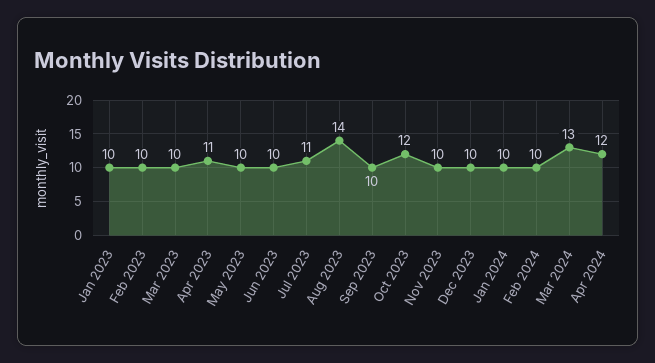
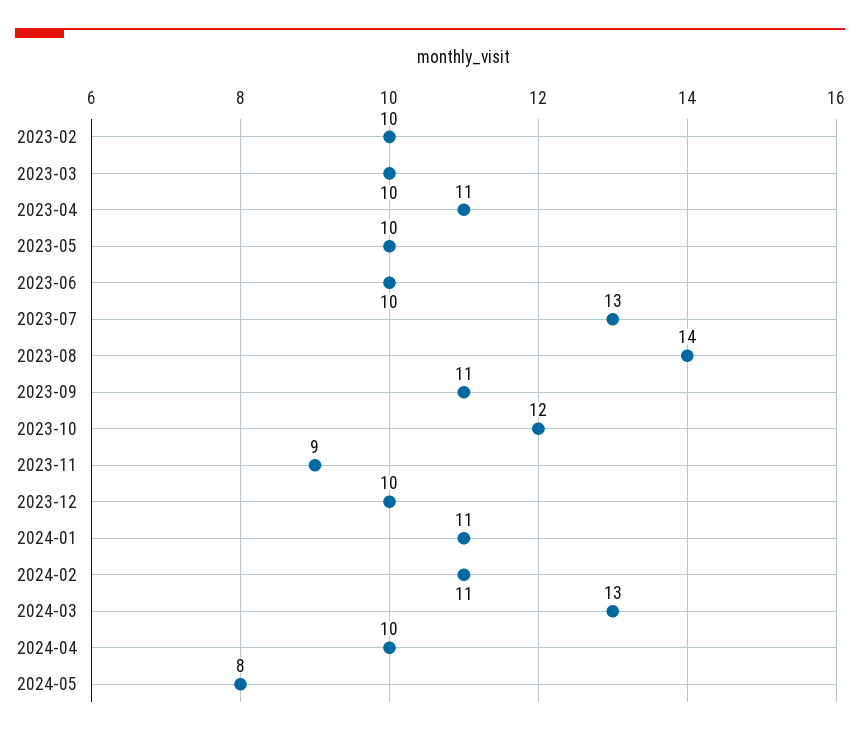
Jan 2023: 10 -> none
Jul 2023: 11 -> 13
Sep 2023: 10 -> 11
Nov 2023: 10 -> 9
Jan 2024: 10 -> 11
Feb 2024: 10 -> 11
Apr 2024: 12 -> 10
2024-05: none -> 8

